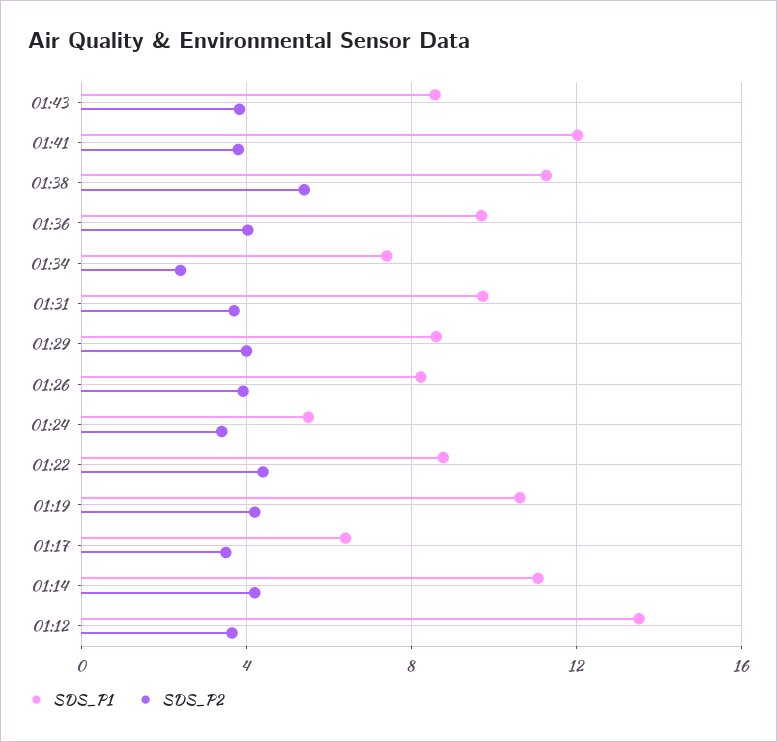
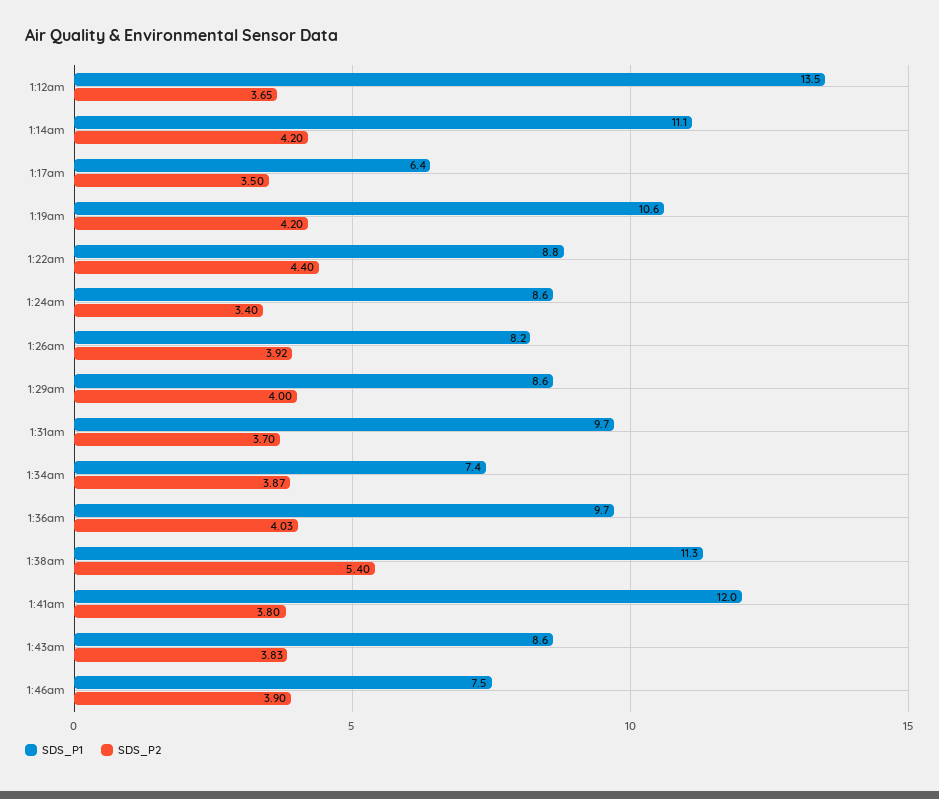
SDS_P2, 01:34: 2.5 -> 3.87
SDS_P1, 01:24: 5.5 -> 8.6
SDS_P1, 1:46am: none -> 7.5
SDS_P2, 1:46am: none -> 3.9

